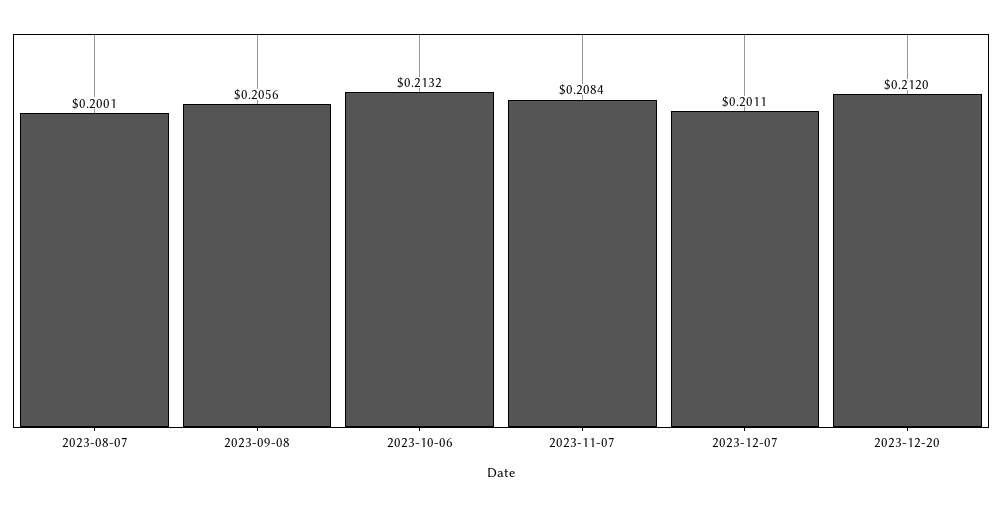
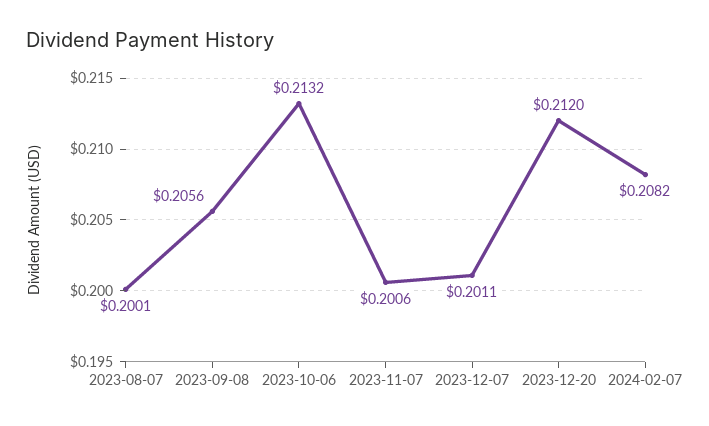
2023-11-07: 0.2084 -> 0.2006
2024-02-07: none -> 0.2082

